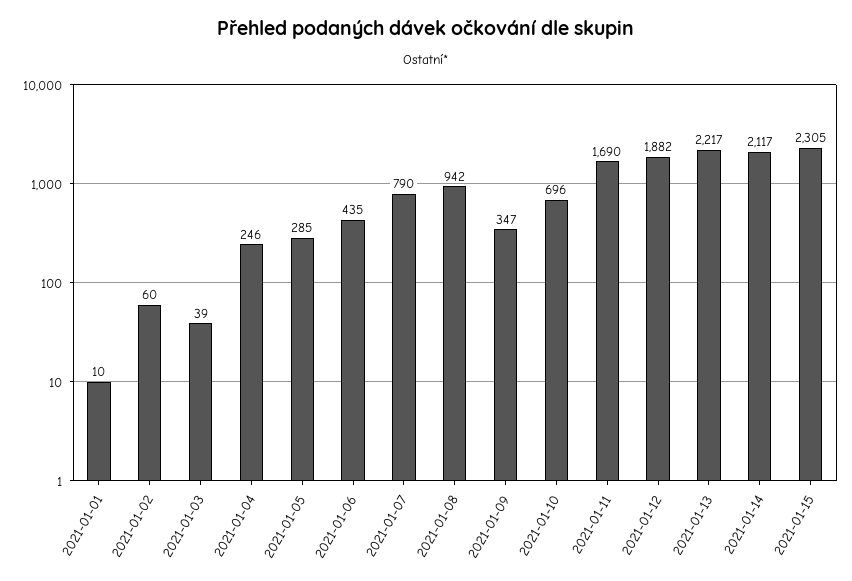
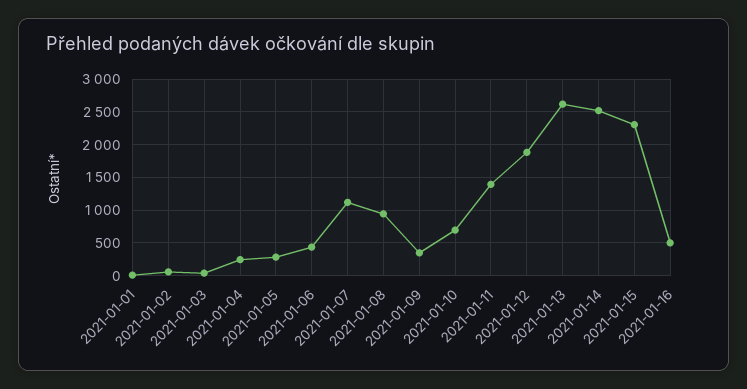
2021-01-07: 790 -> 1100
2021-01-11: 1690 -> 1400
2021-01-13: 2217 -> 2600
2021-01-14: 2117 -> 2500
2021-01-16: none -> 500

